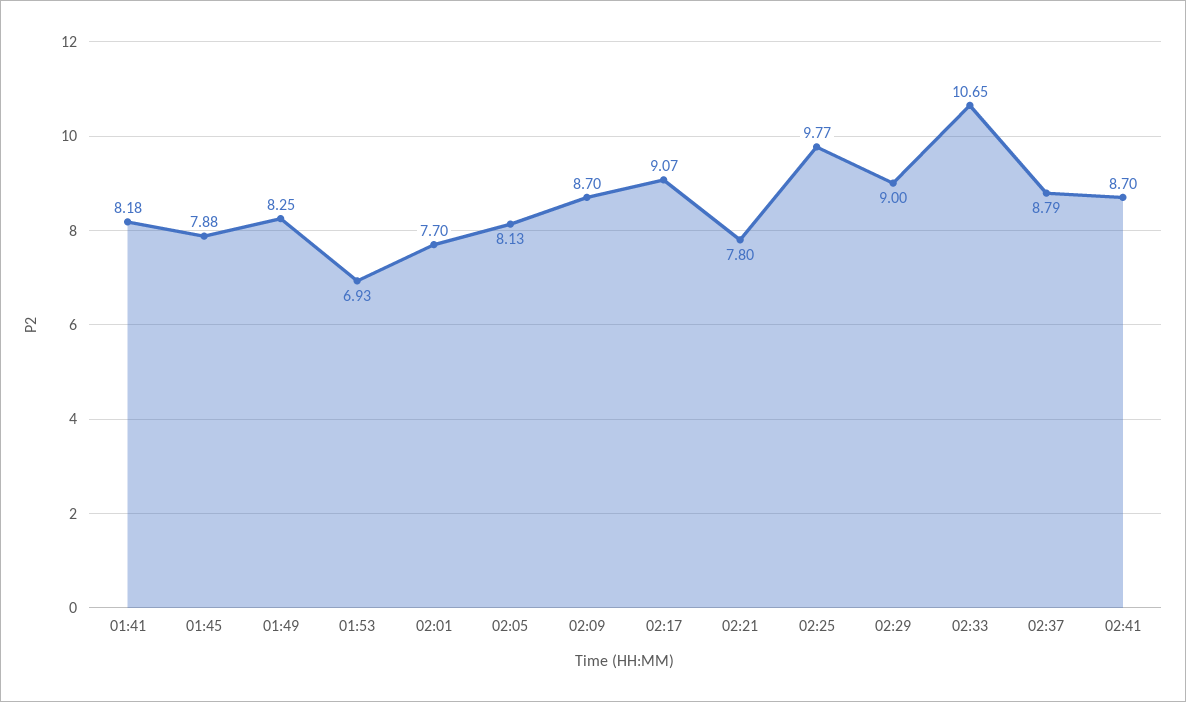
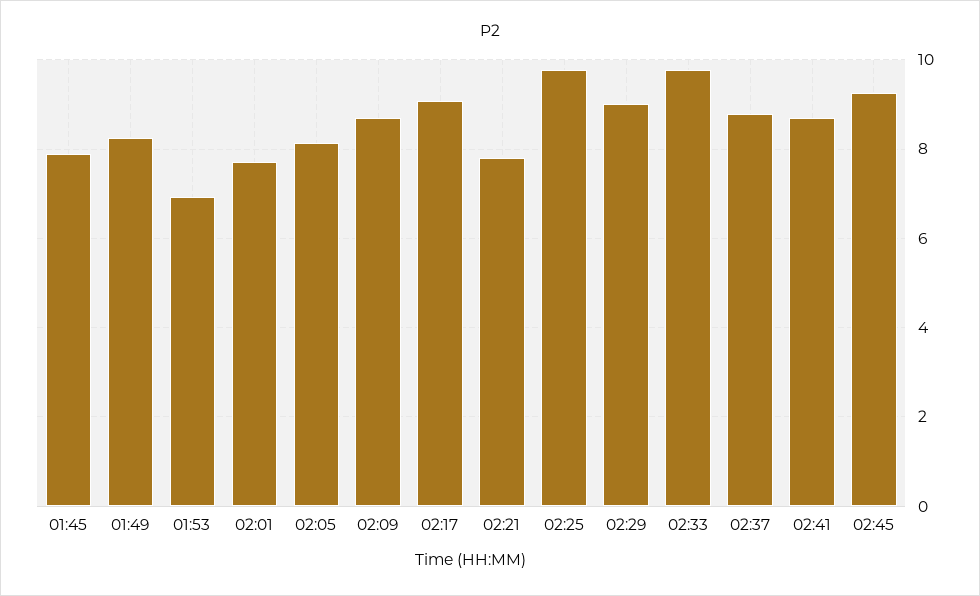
01:41: 8.18 -> none
02:33: 10.65 -> 9.8
02:45: none -> 9.2

